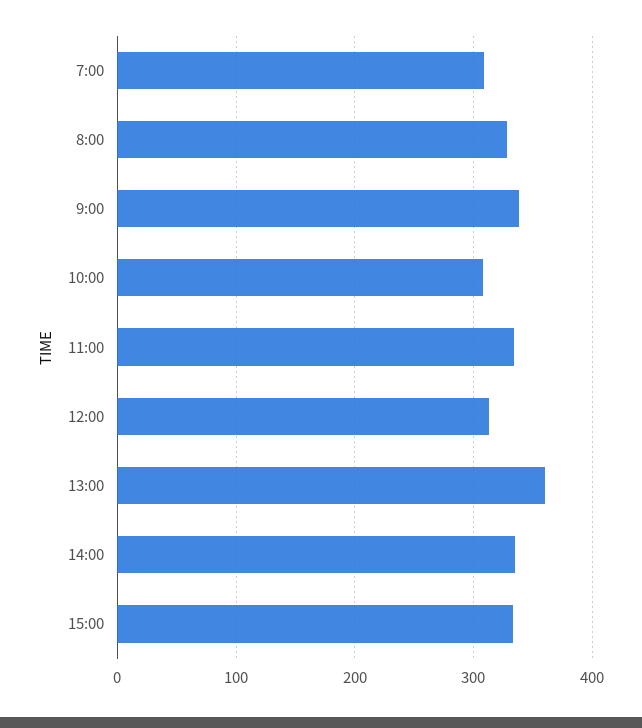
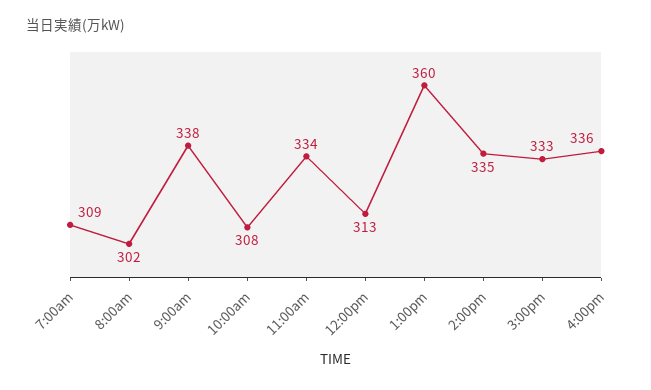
8:00: 330 -> 302
4:00pm: none -> 336

